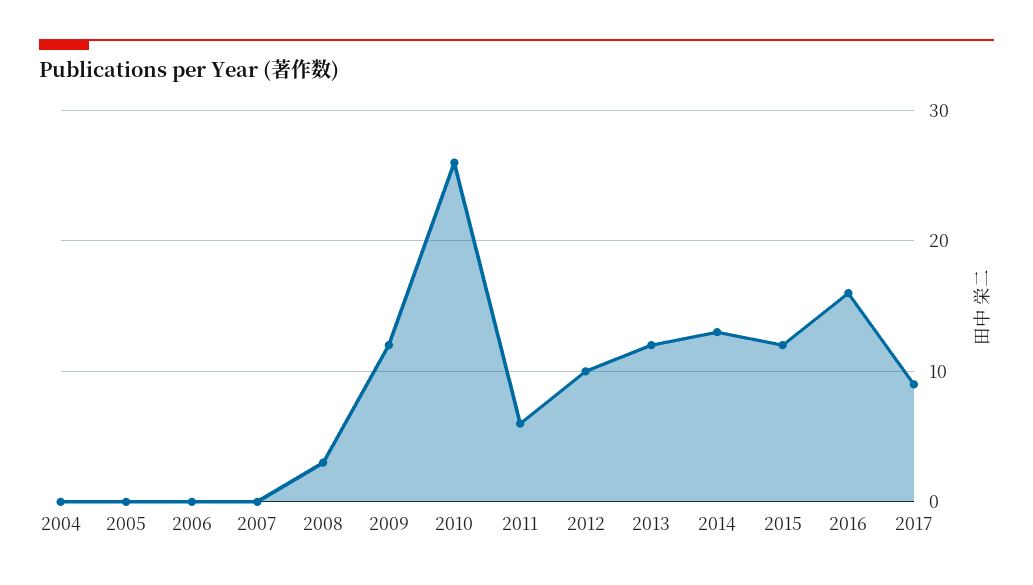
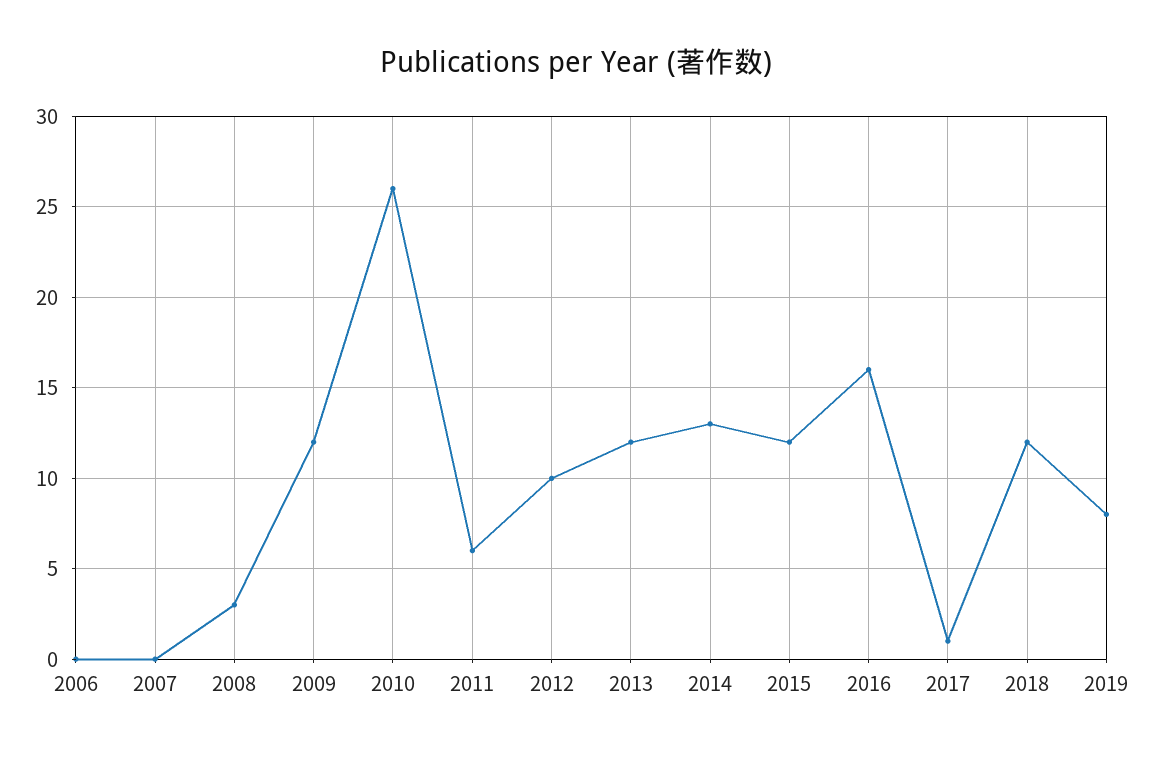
2004: 0 -> none
2005: 0 -> none
2017: 9 -> 1
2018: none -> 12
2019: none -> 8

